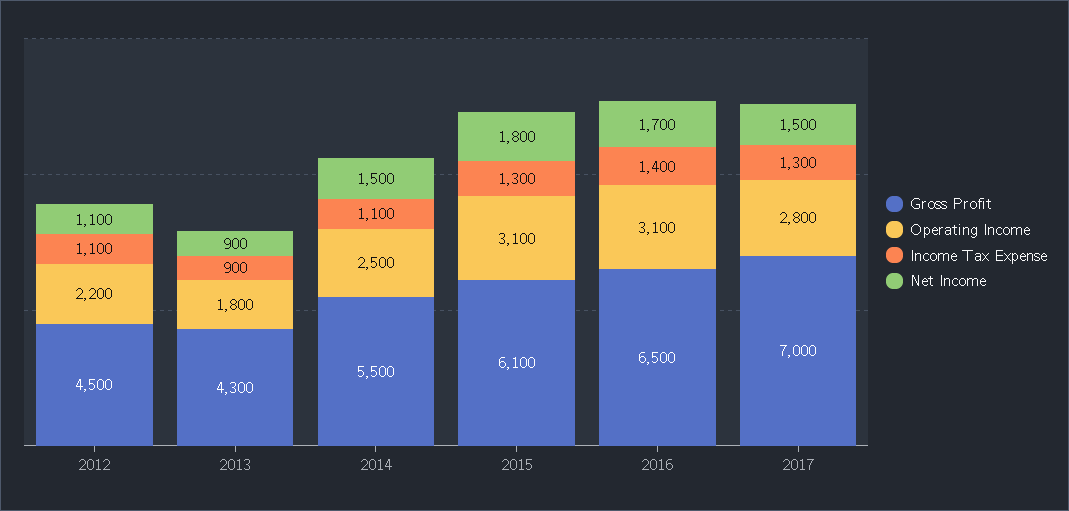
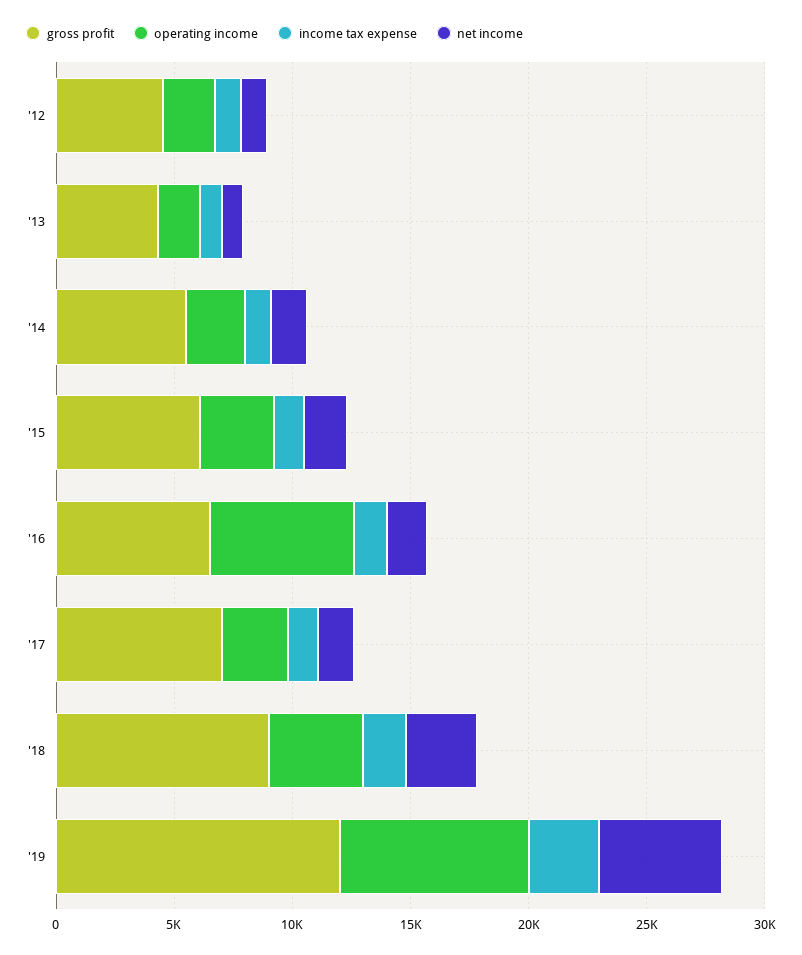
Operating Income, 2016: 3100 -> 6000
Gross Profit, '18: none -> 9000
Operating Income, '18: none -> 4000
Income Tax Expense, '18: none -> 2000
Net Income, '18: none -> 3000
Gross Profit, '19: none -> 12000
Operating Income, '19: none -> 8000
Income Tax Expense, '19: none -> 3000
Net Income, '19: none -> 5000

